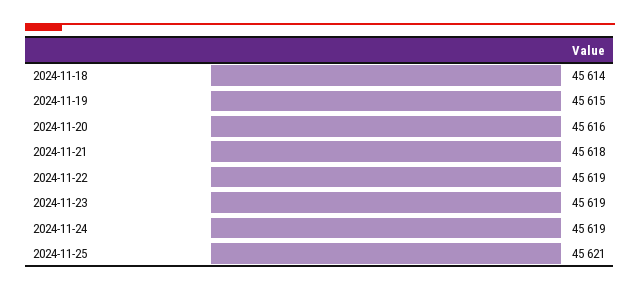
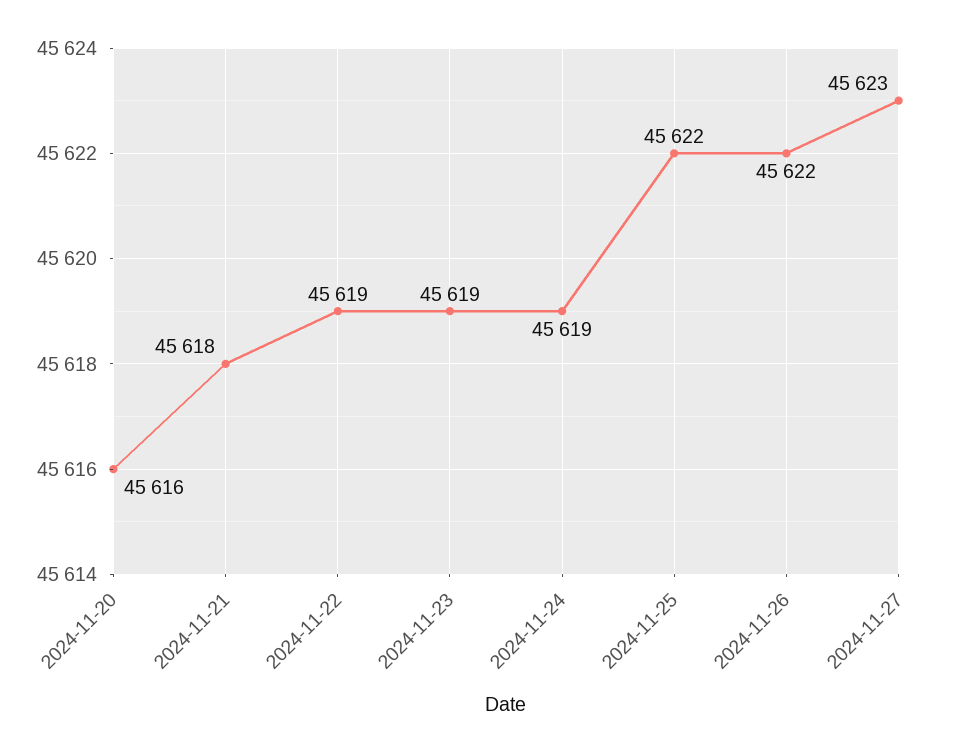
2024-11-18: 45614 -> none
2024-11-19: 45615 -> none
2024-11-25: 45621 -> 45622
2024-11-26: none -> 45622
2024-11-27: none -> 45623

